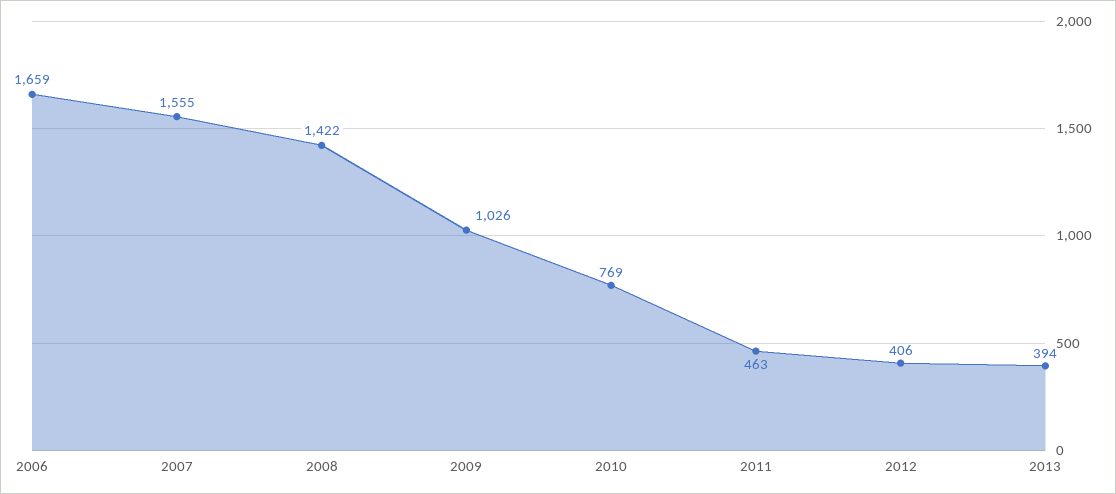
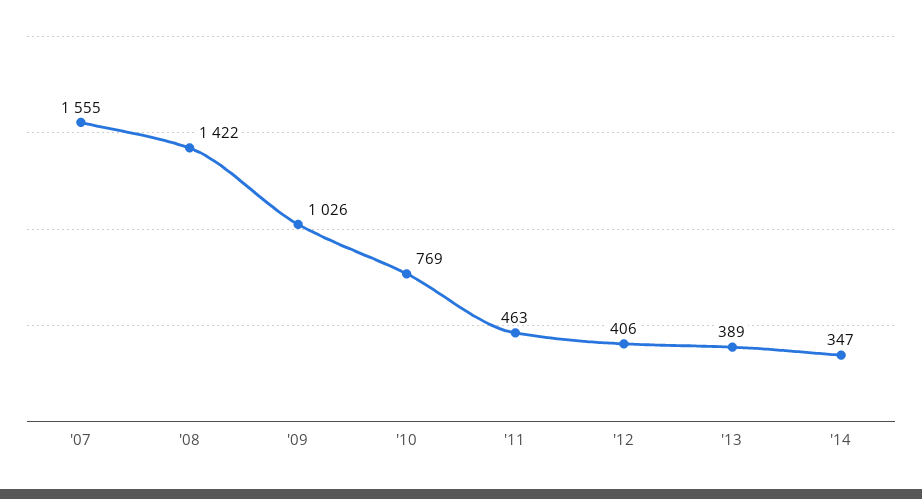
2006: 1659 -> none
2013: 394 -> 389
'14: none -> 347

